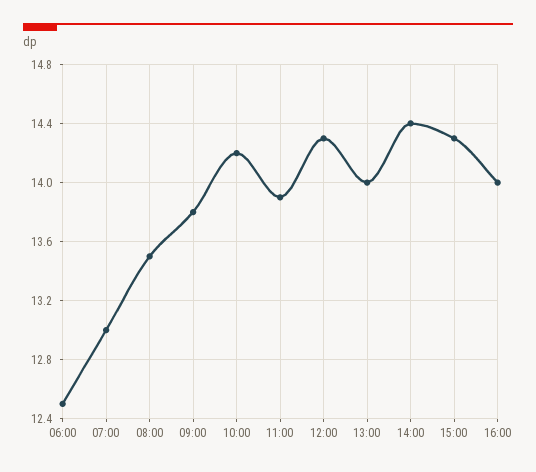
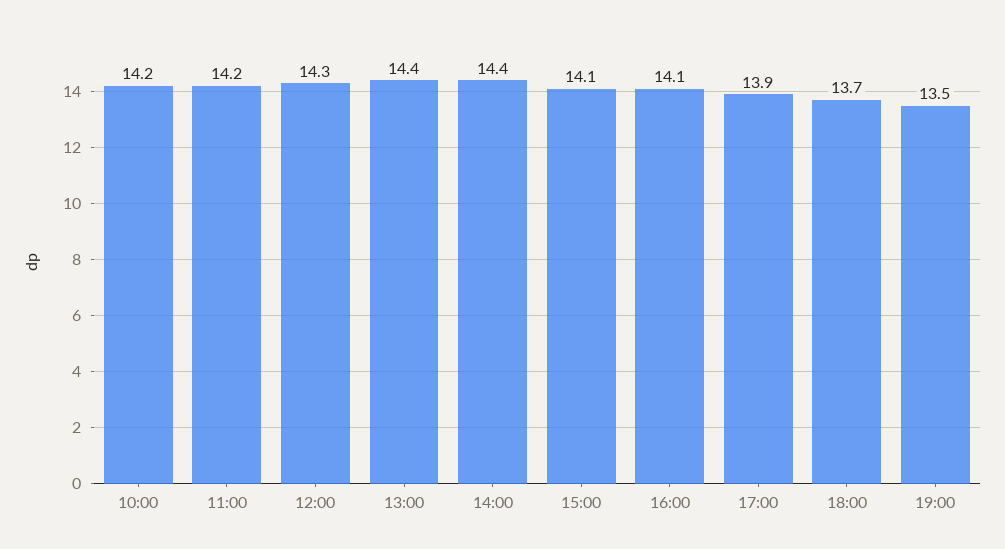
06:00: 12.5 -> none
07:00: 13 -> none
08:00: 13.5 -> none
09:00: 13.8 -> none
11:00: 13.9 -> 14.2
13:00: 14 -> 14.4
15:00: 14.3 -> 14.1
16:00: 14 -> 14.1
17:00: none -> 13.9
18:00: none -> 13.7
19:00: none -> 13.5

